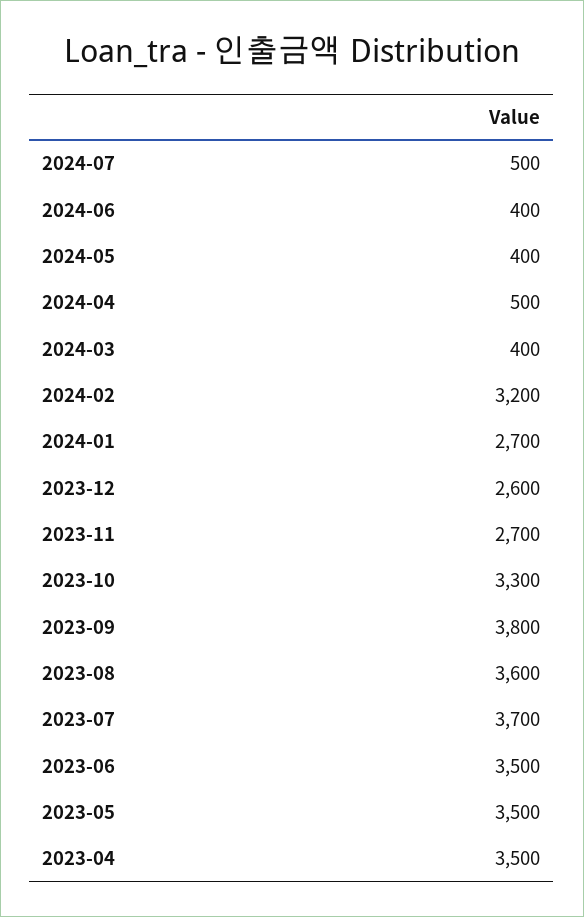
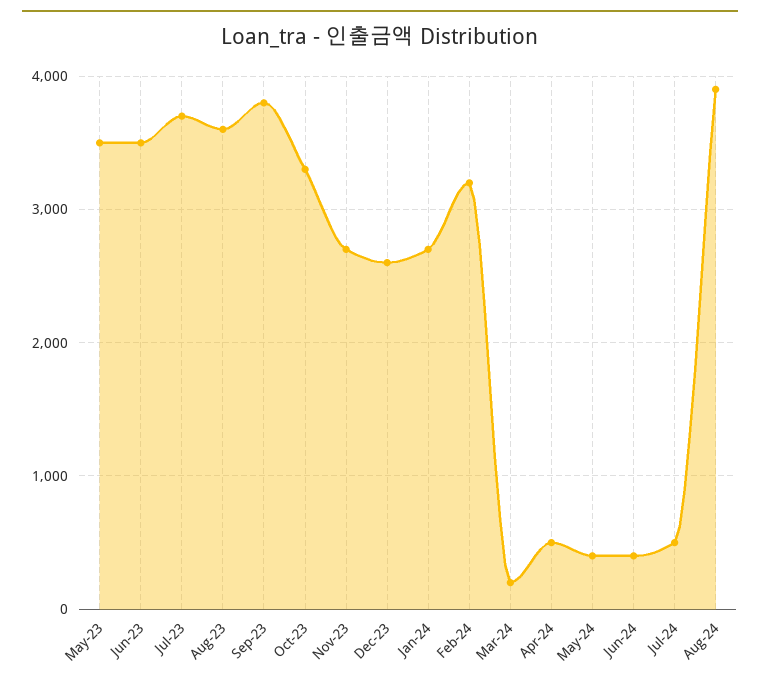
2024-03: 400 -> 200
2023-04: 3500 -> none
Aug-24: none -> 3900

